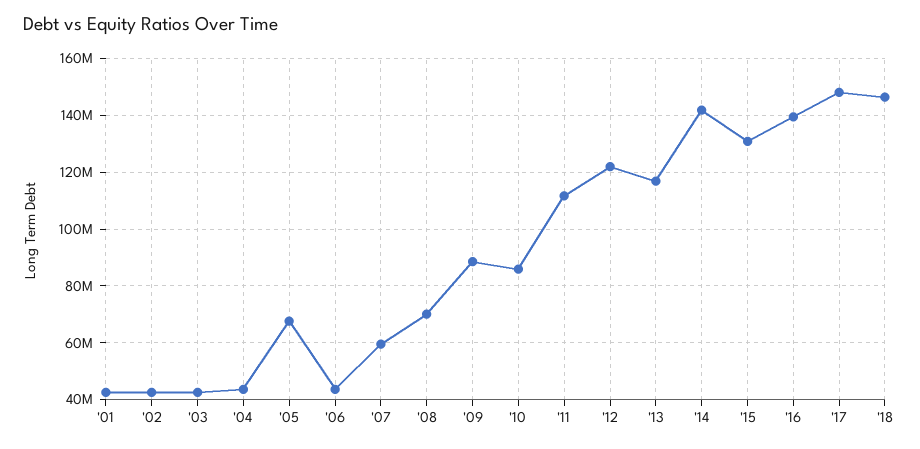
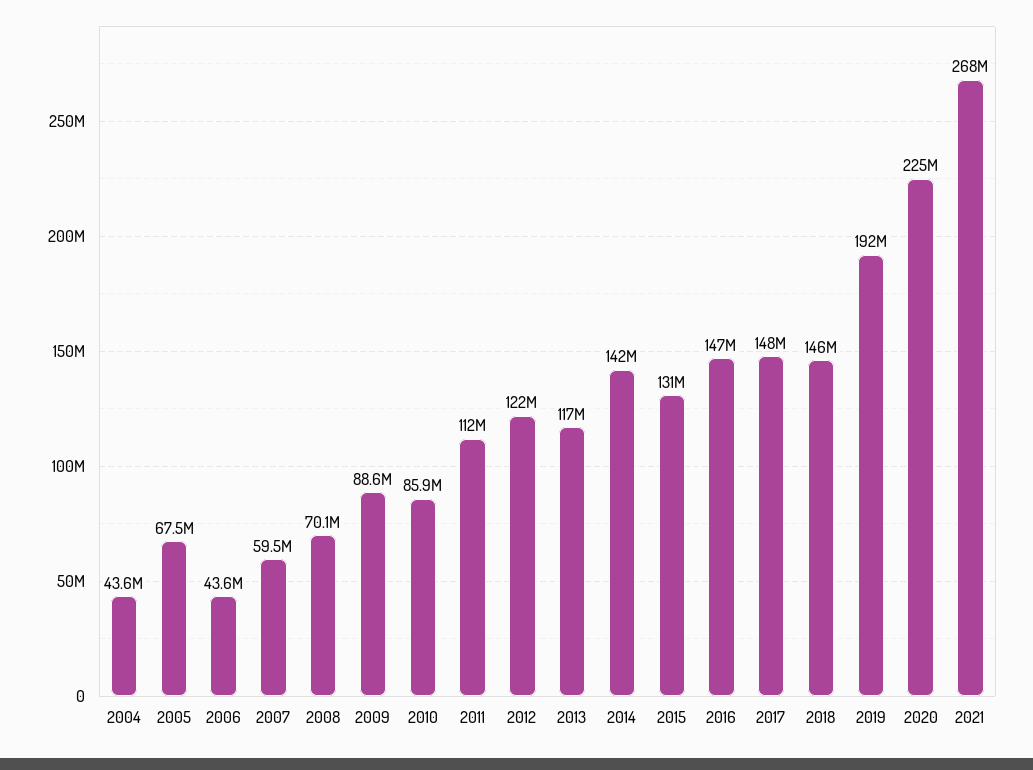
'01: 42500000 -> none
'02: 42500000 -> none
'03: 42500000 -> none
'16: 140000000 -> 147000000
2019: none -> 192000000
2020: none -> 225000000
2021: none -> 268000000

